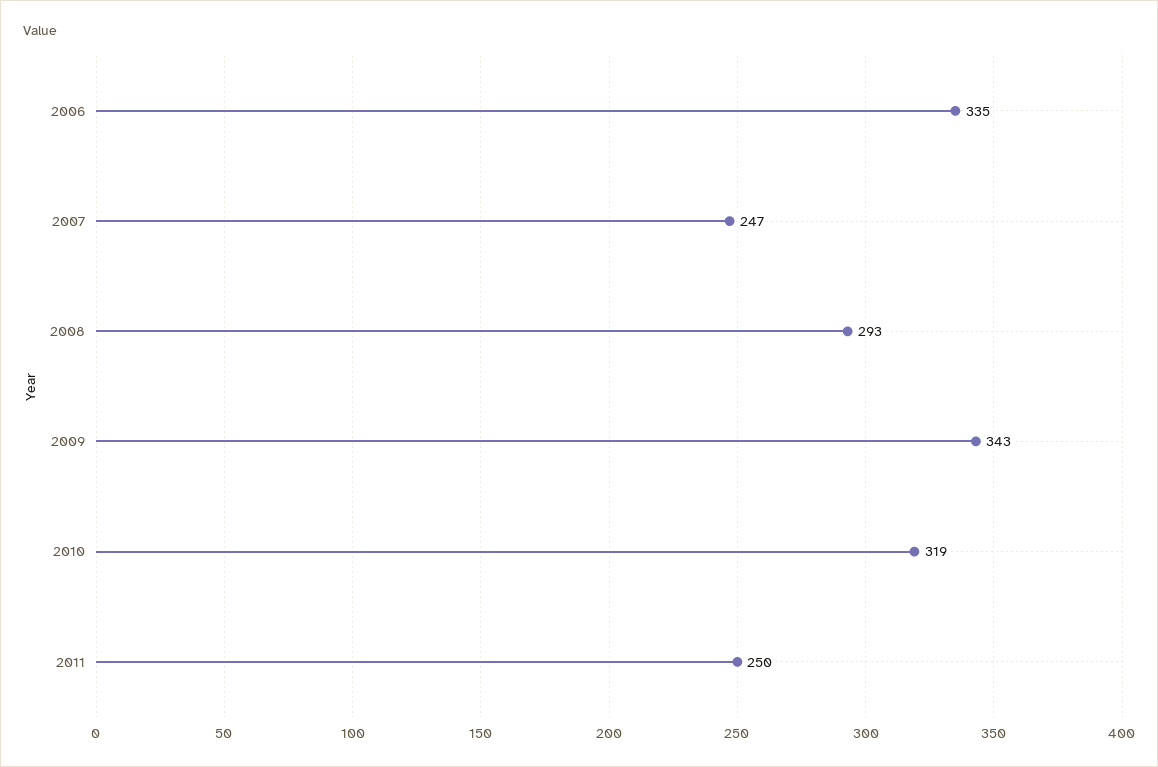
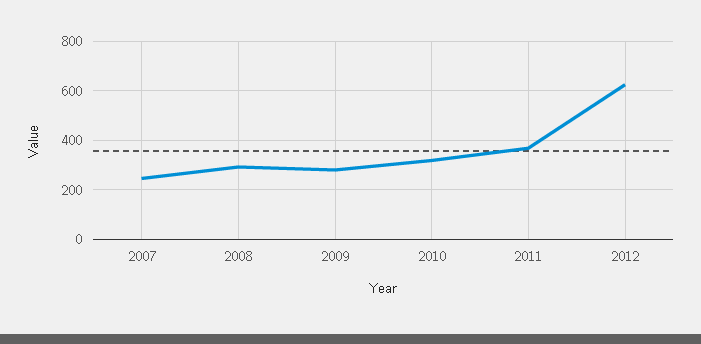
2006: 335 -> none
2009: 343 -> 275
2011: 250 -> 375
2012: none -> 625

